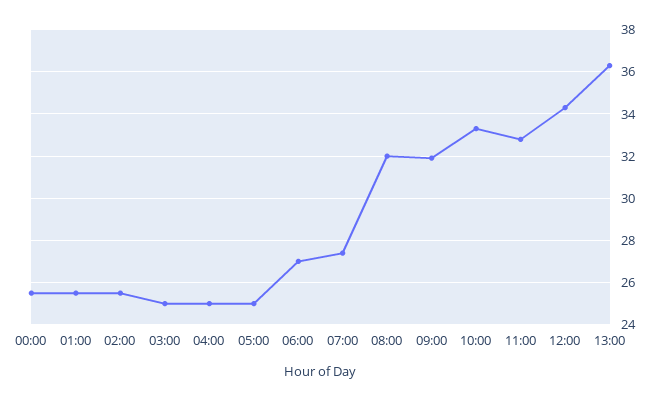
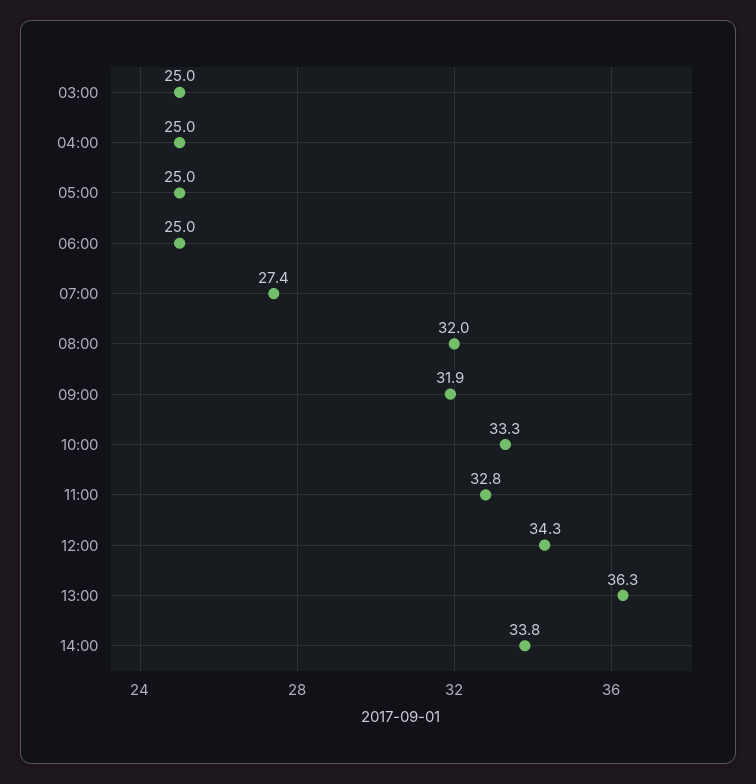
00:00: 25.5 -> none
01:00: 25.5 -> none
02:00: 25.5 -> none
06:00: 27 -> 25
14:00: none -> 33.8

